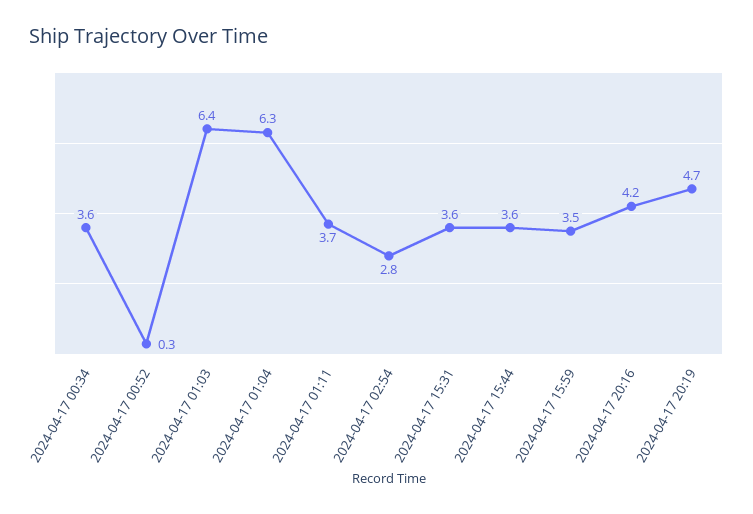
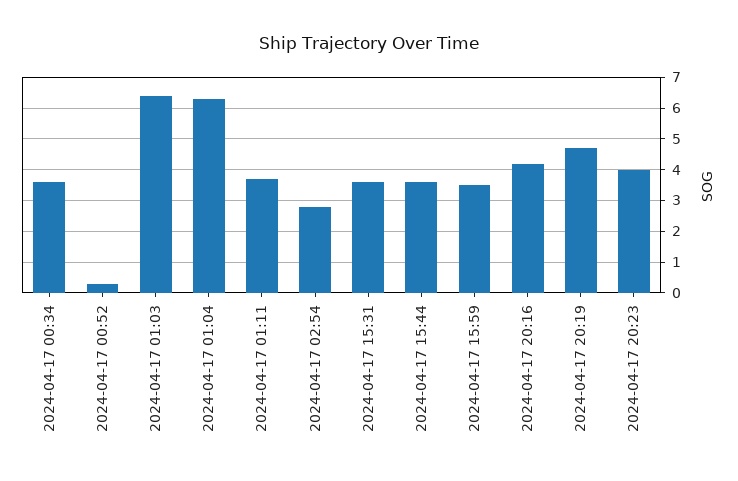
2024-04-17 20:23: none -> 4

